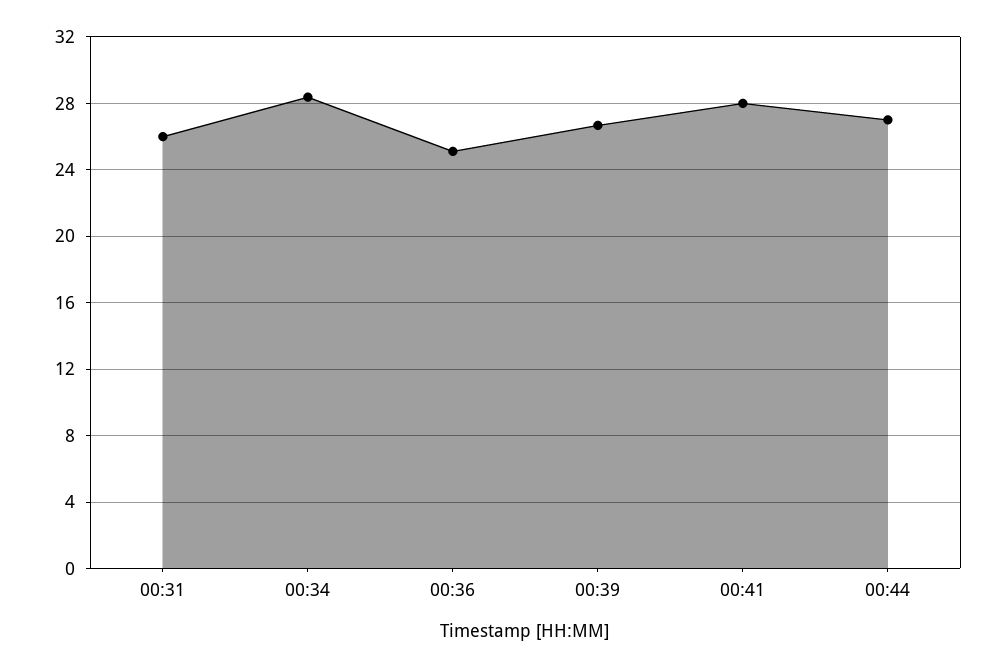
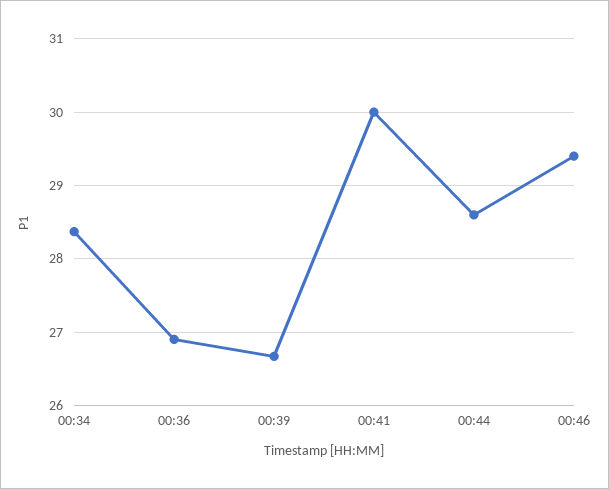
00:31: 26 -> none
00:36: 25 -> 26.9
00:41: 28 -> 30
00:44: 27 -> 28.6
00:46: none -> 29.4

